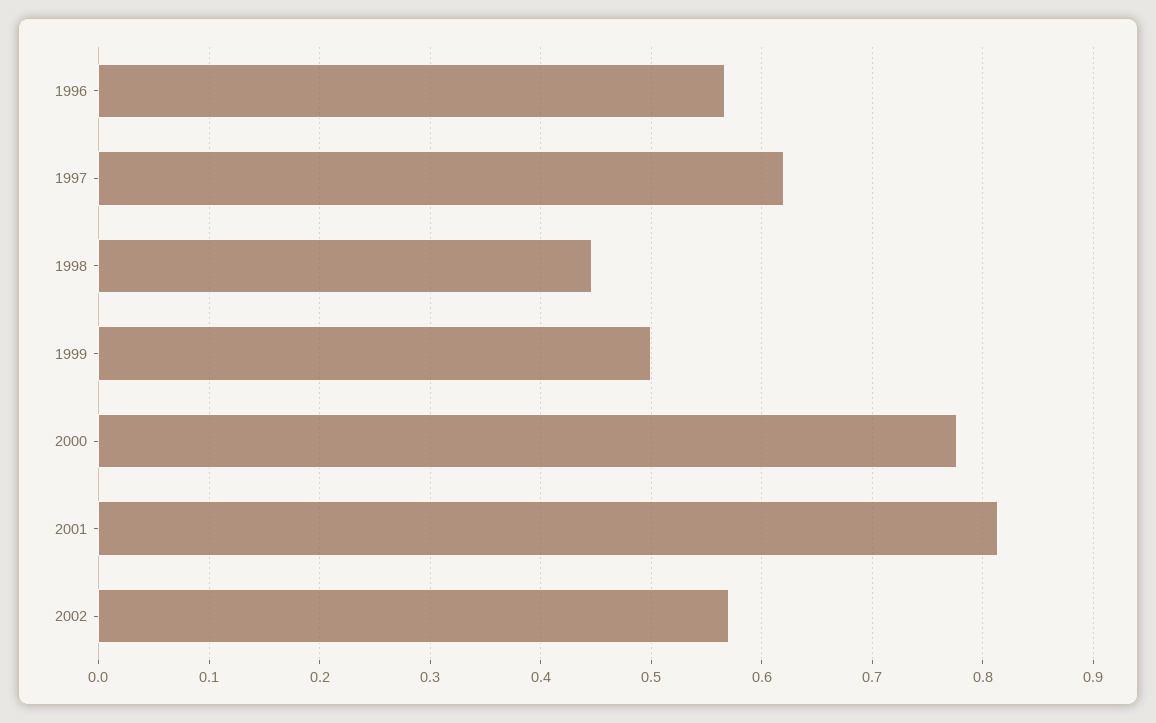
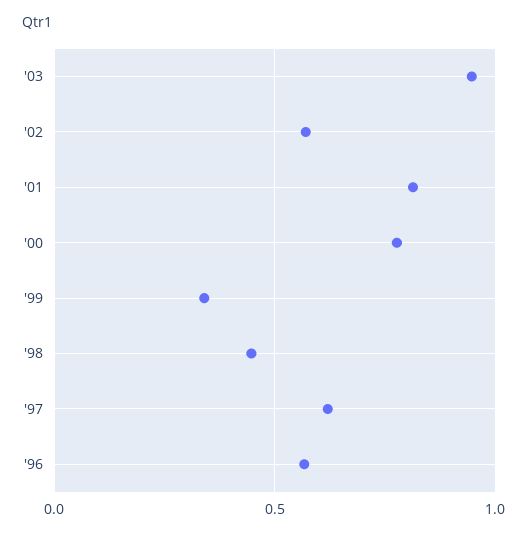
1999: 0.5 -> 0.35
'03: none -> 0.95

